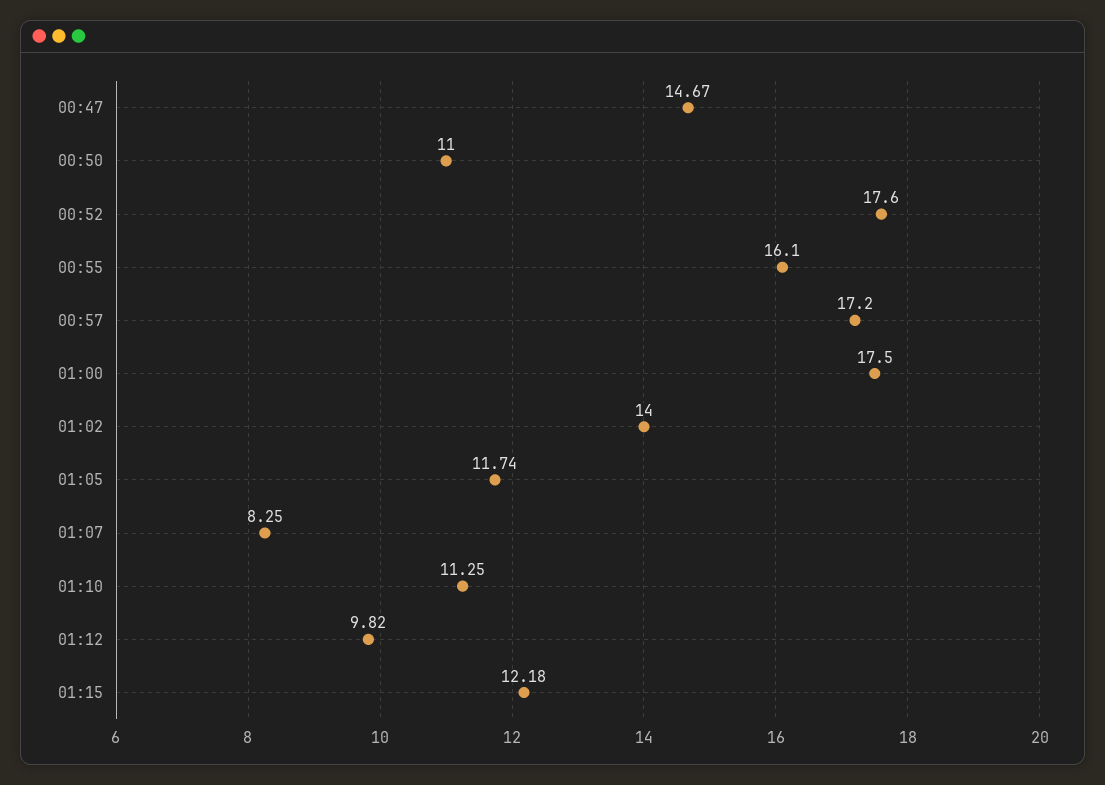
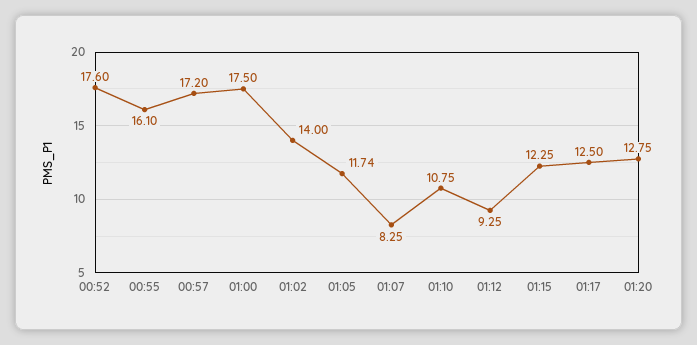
00:47: 14.67 -> none
00:50: 11 -> none
01:10: 11.25 -> 10.75
01:12: 9.82 -> 9.25
01:15: 12.18 -> 12.25
01:17: none -> 12.5
01:20: none -> 12.75

